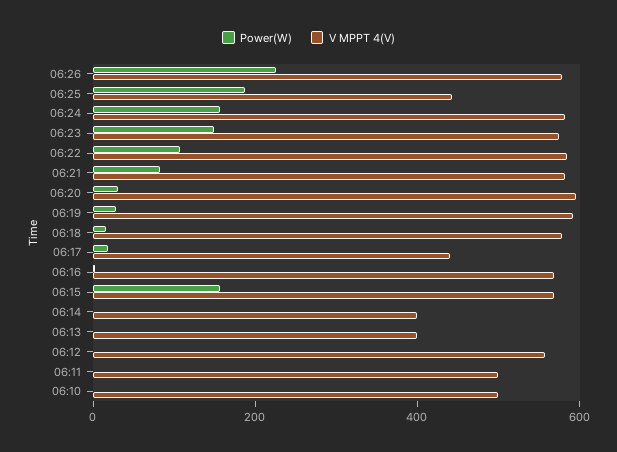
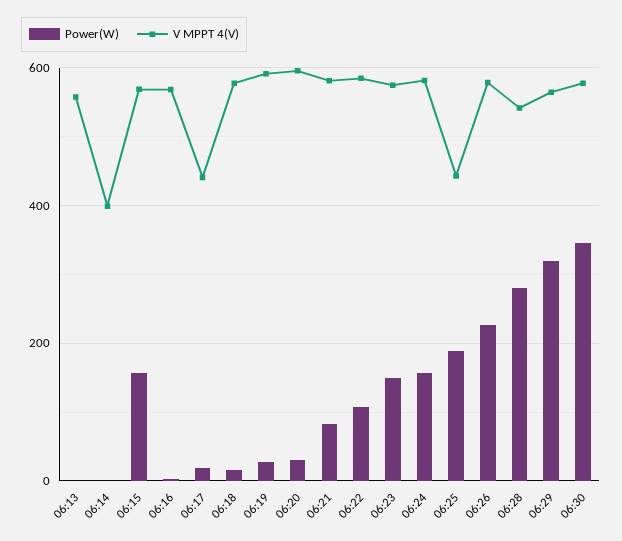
V MPPT 4(V), 06:13: 400 -> 560
Power(W), 06:12: 0 -> none
V MPPT 4(V), 06:12: 550 -> none
Power(W), 06:11: 0 -> none
V MPPT 4(V), 06:11: 500 -> none
Power(W), 06:10: 0 -> none
V MPPT 4(V), 06:10: 500 -> none
Power(W), 06:28: none -> 280
V MPPT 4(V), 06:28: none -> 540
Power(W), 06:29: none -> 320
V MPPT 4(V), 06:29: none -> 560
Power(W), 06:30: none -> 340
V MPPT 4(V), 06:30: none -> 580

